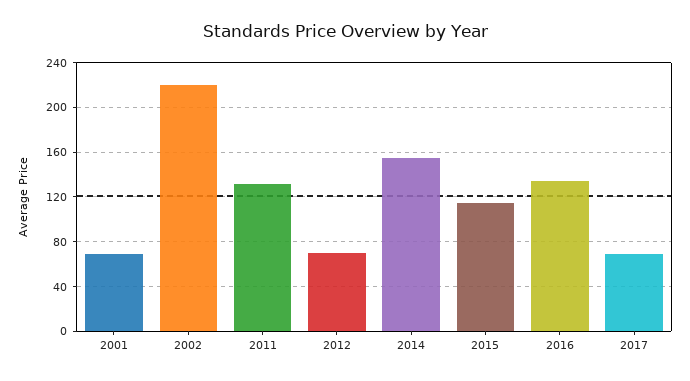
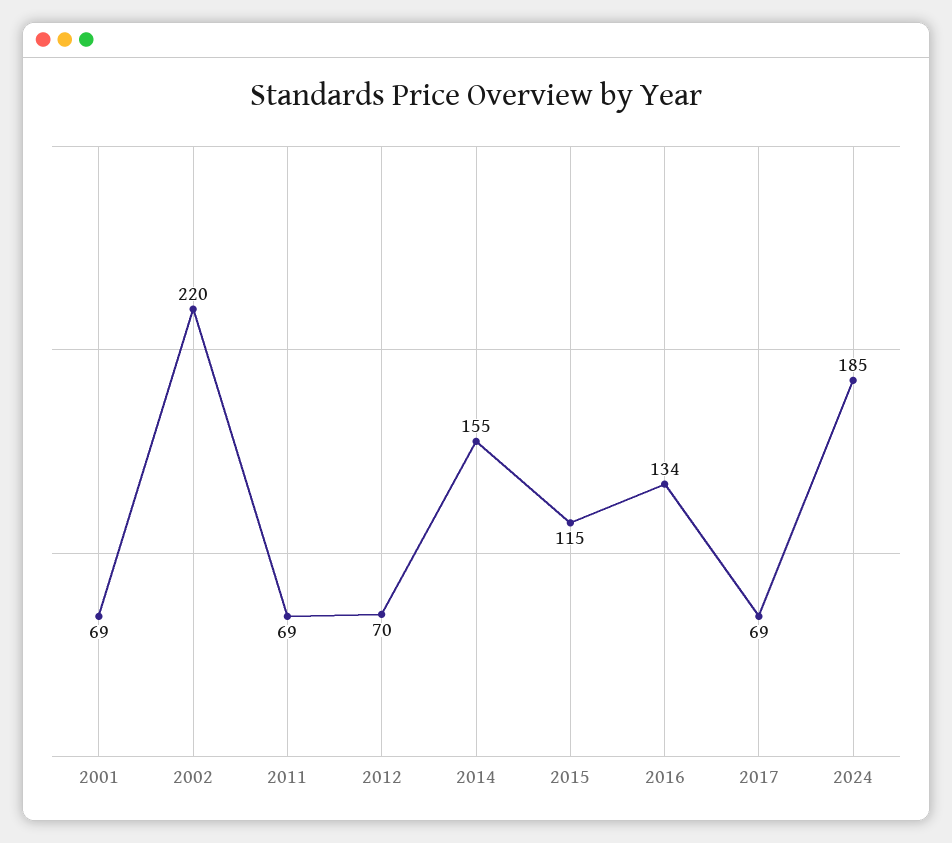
2011: 130 -> 69
2024: none -> 185

